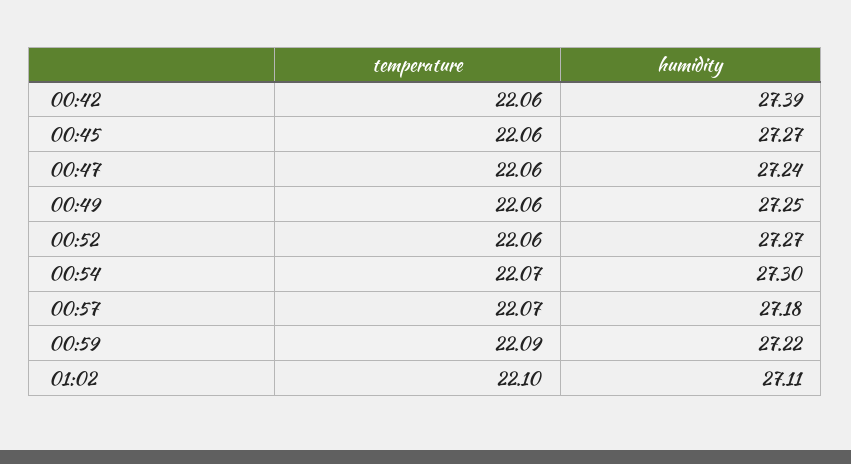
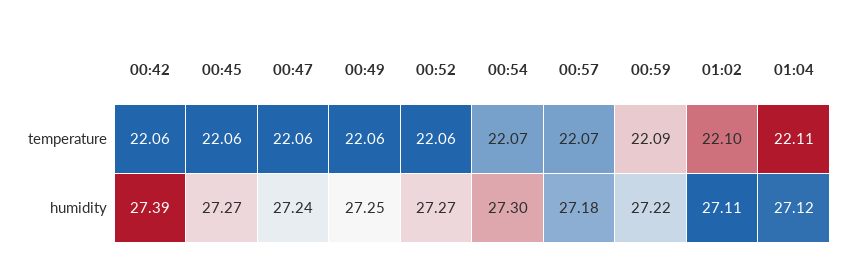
temperature, 01:04: none -> 22.11
humidity, 01:04: none -> 27.12

